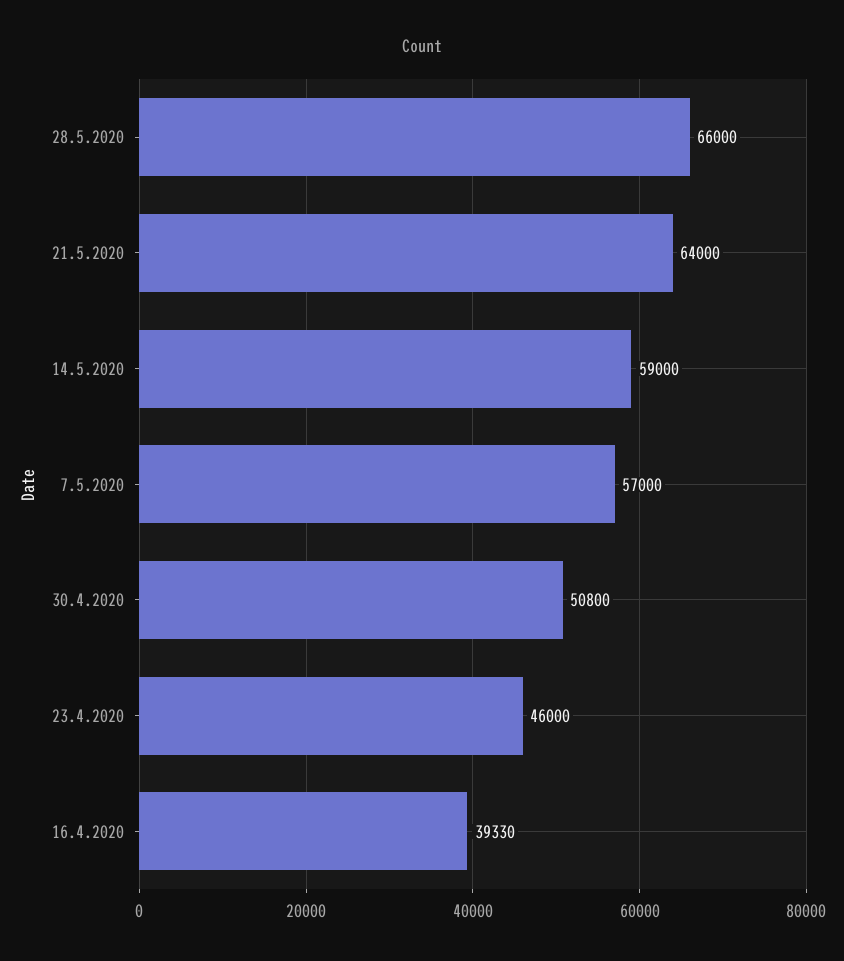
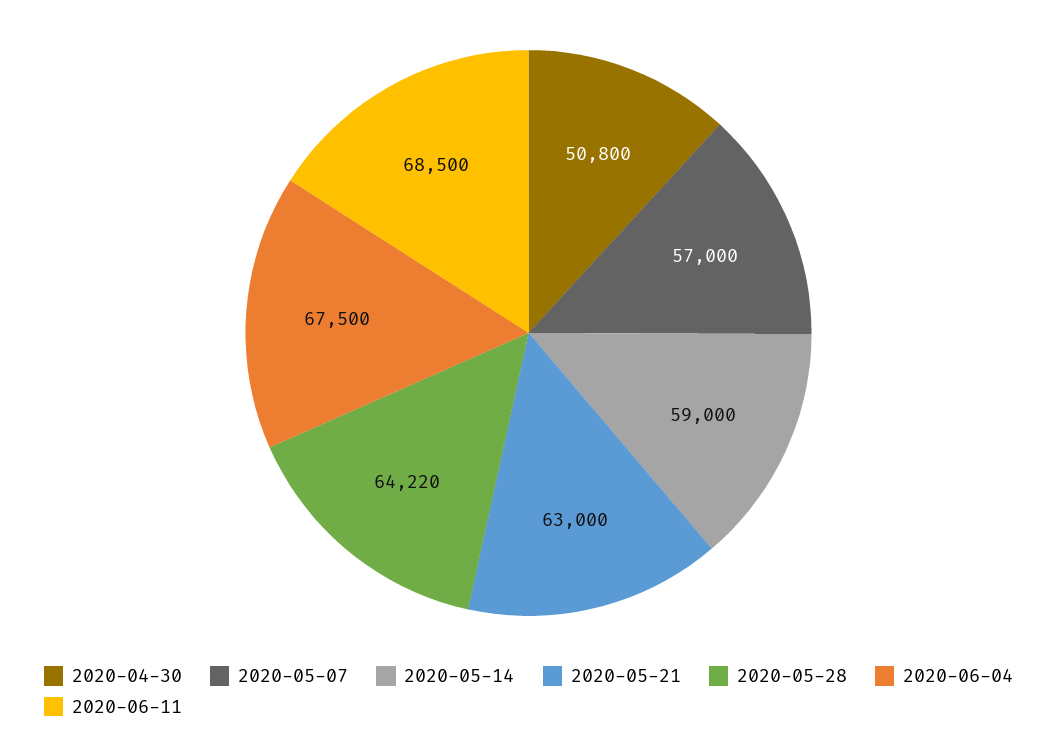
28.5.2020: 66000 -> 64220
21.5.2020: 64000 -> 63000
23.4.2020: 46000 -> none
16.4.2020: 39330 -> none
2020-06-04: none -> 67500
2020-06-11: none -> 68500

